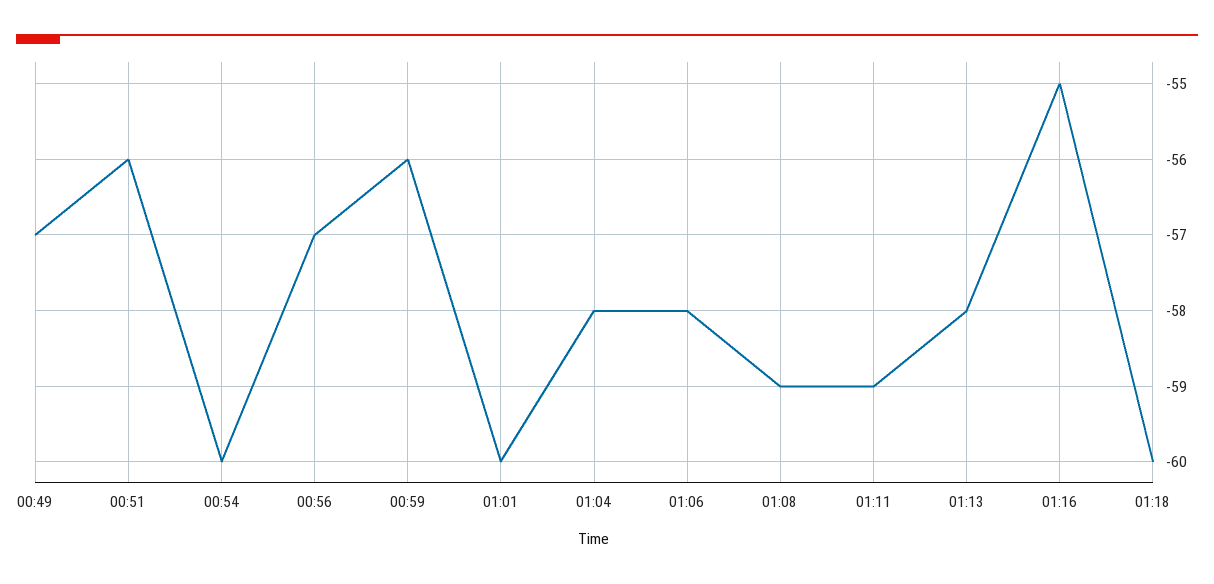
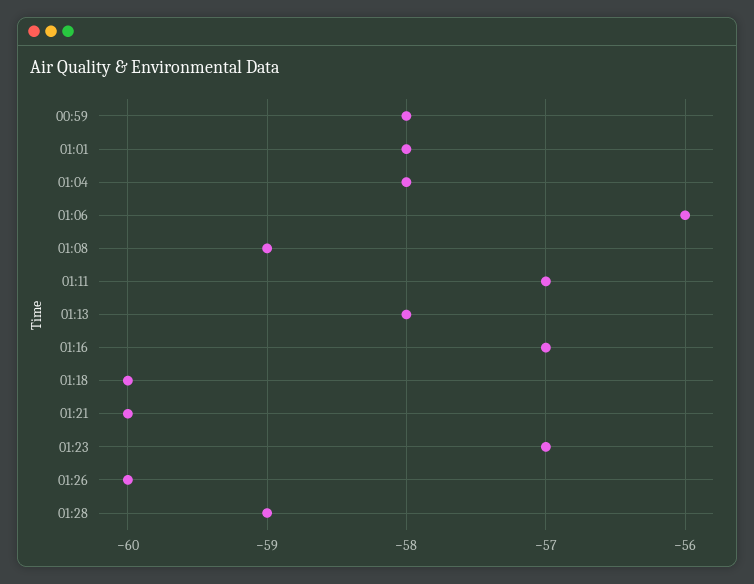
00:49: -57 -> none
00:51: -56 -> none
00:54: -60 -> none
00:56: -57 -> none
00:59: -56 -> -58
01:01: -60 -> -58
01:06: -58 -> -56
01:11: -59 -> -57
01:16: -55 -> -57
01:21: none -> -60
01:23: none -> -57
01:26: none -> -60
01:28: none -> -59

